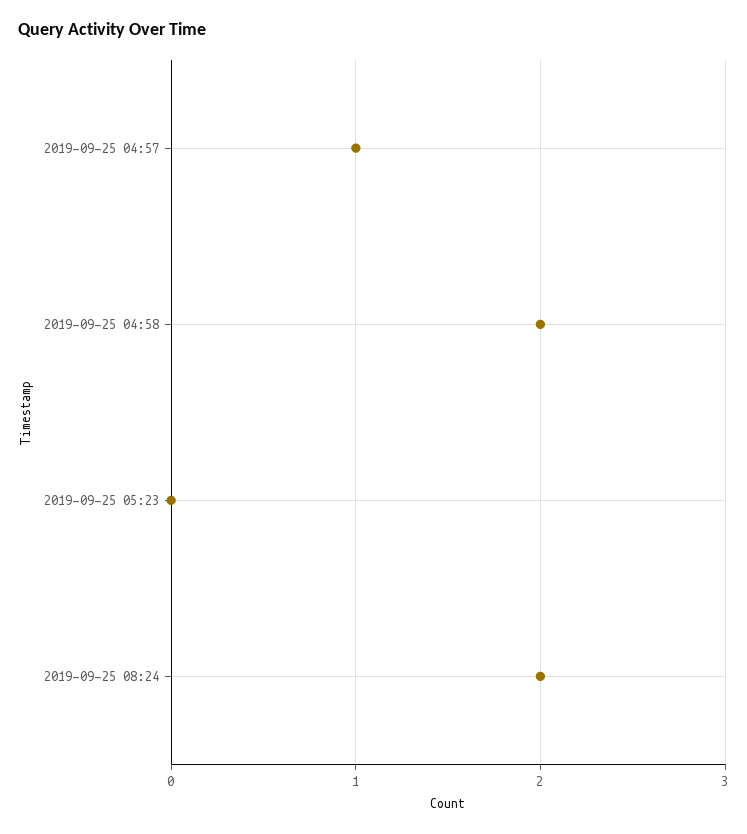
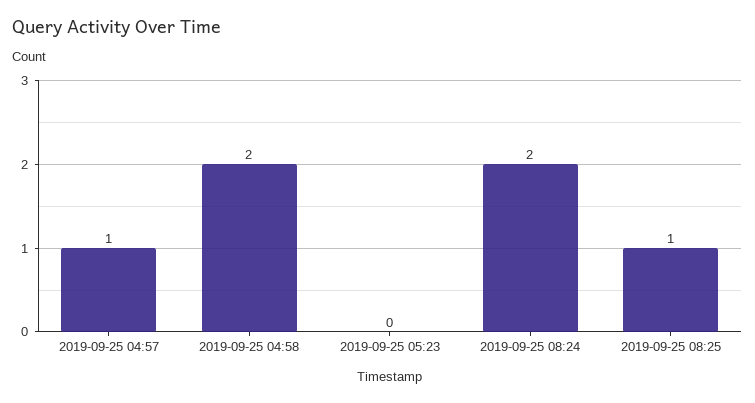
2019-09-25 08:25: none -> 1

